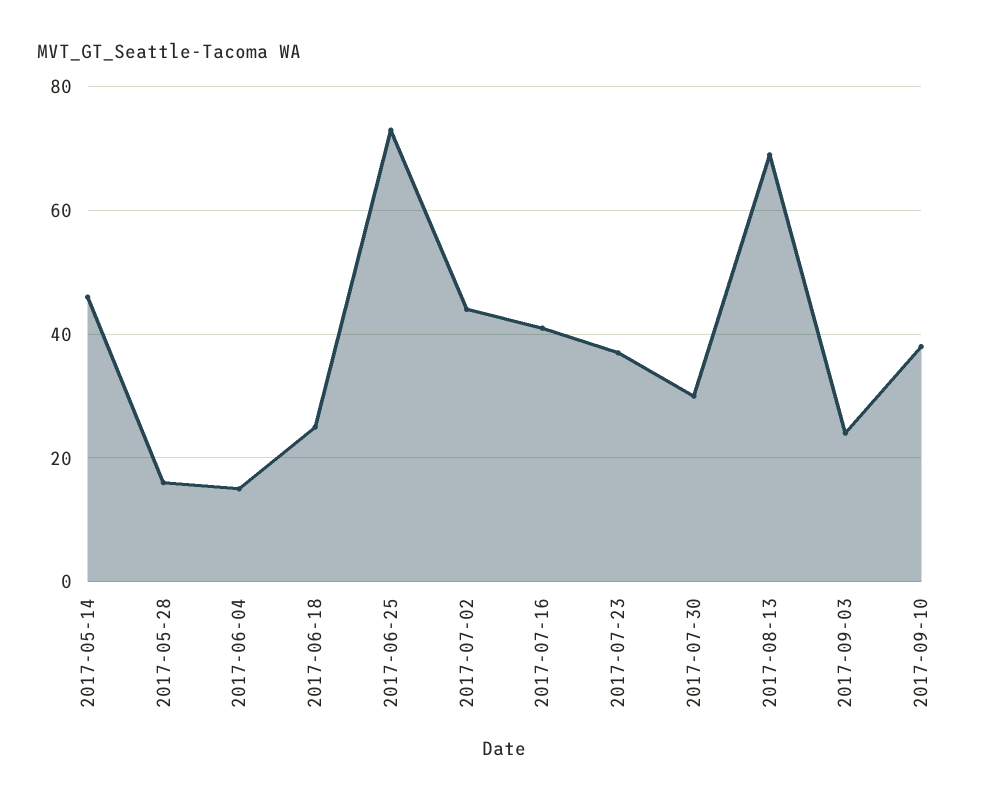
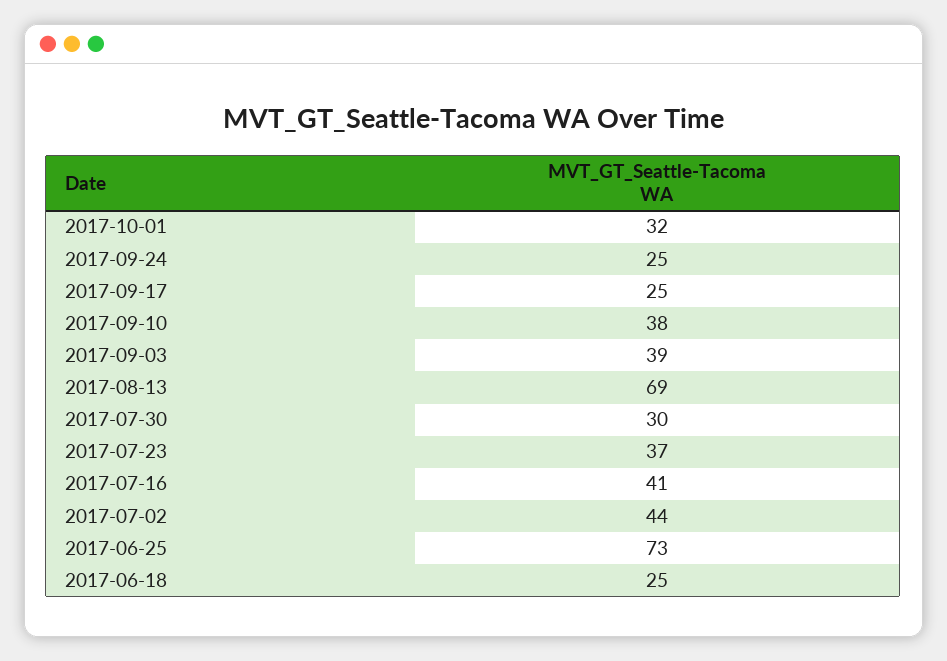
2017-05-14: 45 -> none
2017-05-28: 15 -> none
2017-06-04: 15 -> none
2017-09-03: 25 -> 39
2017-10-01: none -> 32
2017-09-24: none -> 25
2017-09-17: none -> 25

